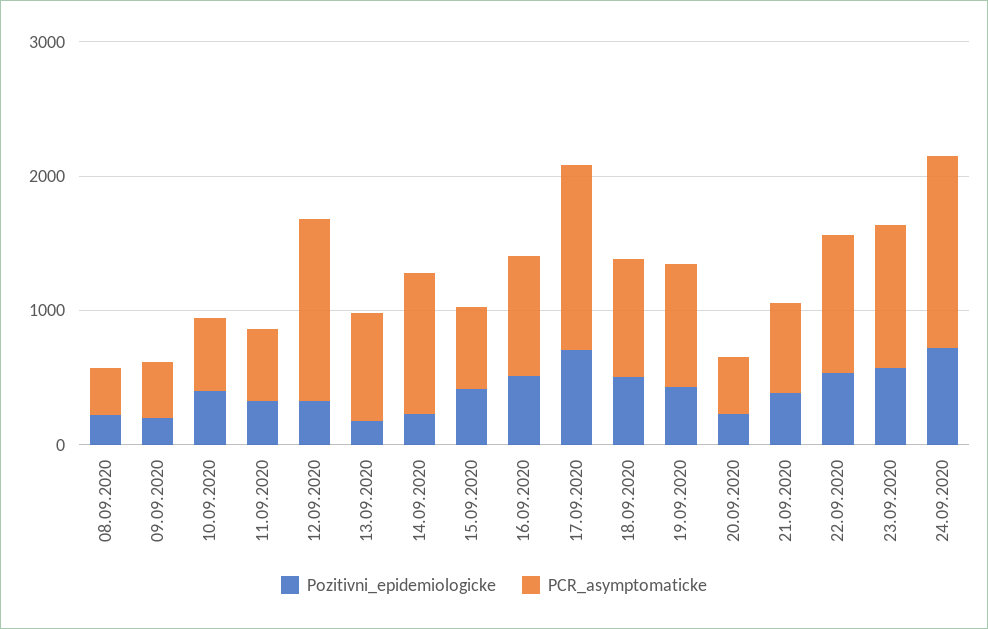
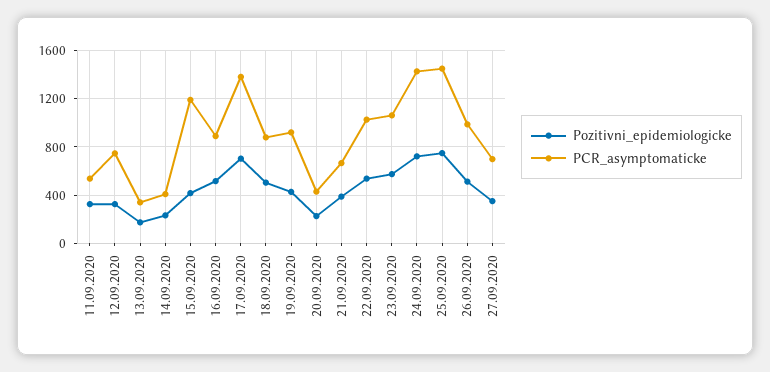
Pozitivni_epidemiologicke, 08.09.2020: 200 -> none
PCR_asymptomaticke, 08.09.2020: 400 -> none
Pozitivni_epidemiologicke, 09.09.2020: 200 -> none
PCR_asymptomaticke, 09.09.2020: 400 -> none
Pozitivni_epidemiologicke, 10.09.2020: 400 -> none
PCR_asymptomaticke, 10.09.2020: 600 -> none
PCR_asymptomaticke, 12.09.2020: 1400 -> 750
PCR_asymptomaticke, 13.09.2020: 800 -> 350
PCR_asymptomaticke, 14.09.2020: 1000 -> 400
PCR_asymptomaticke, 15.09.2020: 600 -> 1200
Pozitivni_epidemiologicke, 25.09.2020: none -> 750
PCR_asymptomaticke, 25.09.2020: none -> 1450
Pozitivni_epidemiologicke, 26.09.2020: none -> 500
PCR_asymptomaticke, 26.09.2020: none -> 1000
Pozitivni_epidemiologicke, 27.09.2020: none -> 350
PCR_asymptomaticke, 27.09.2020: none -> 700

